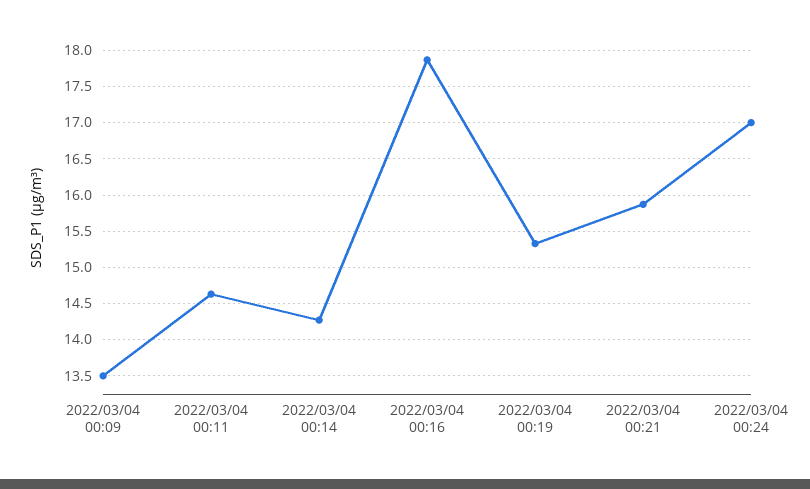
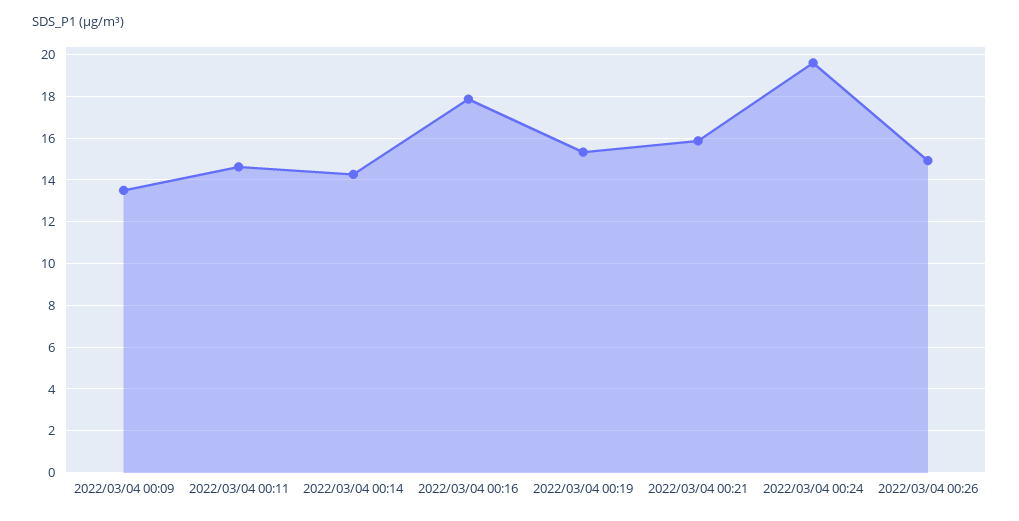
2022/03/04 00:24: 17 -> 19.5
2022/03/04 00:26: none -> 15

